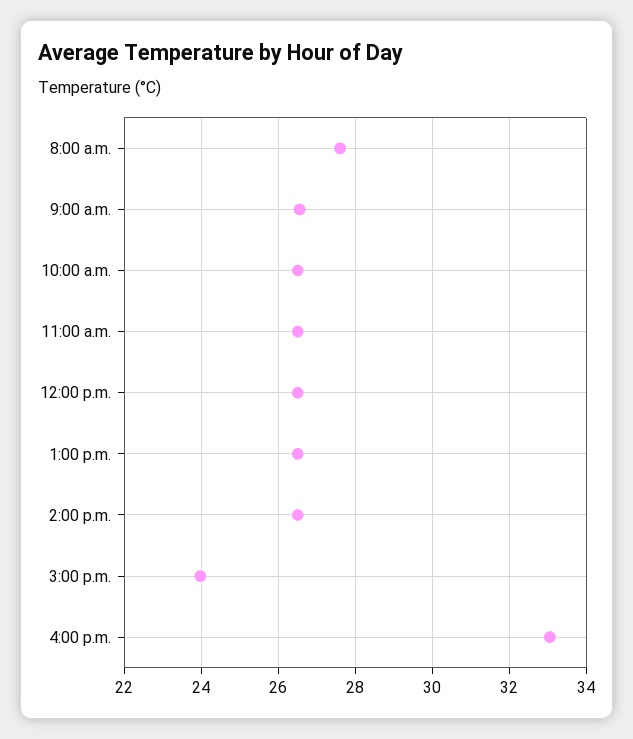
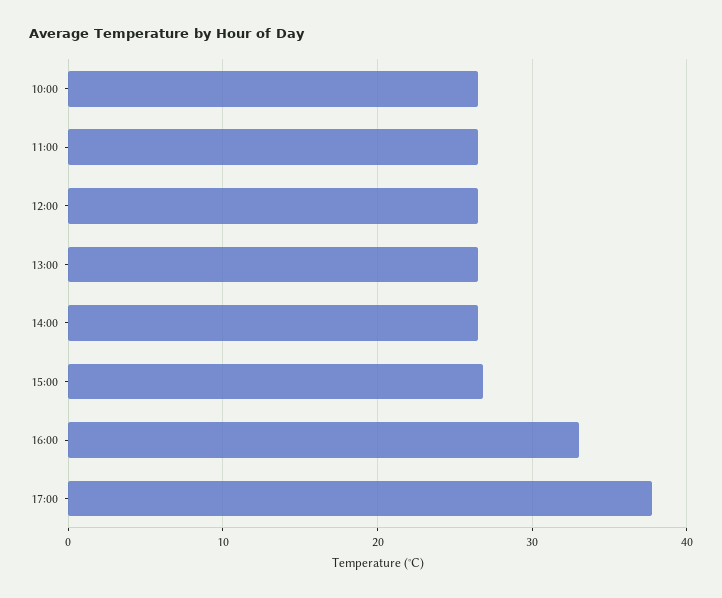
8:00 a.m.: 27.6 -> none
9:00 a.m.: 26.6 -> none
3:00 p.m.: 24 -> 27
17:00: none -> 38

